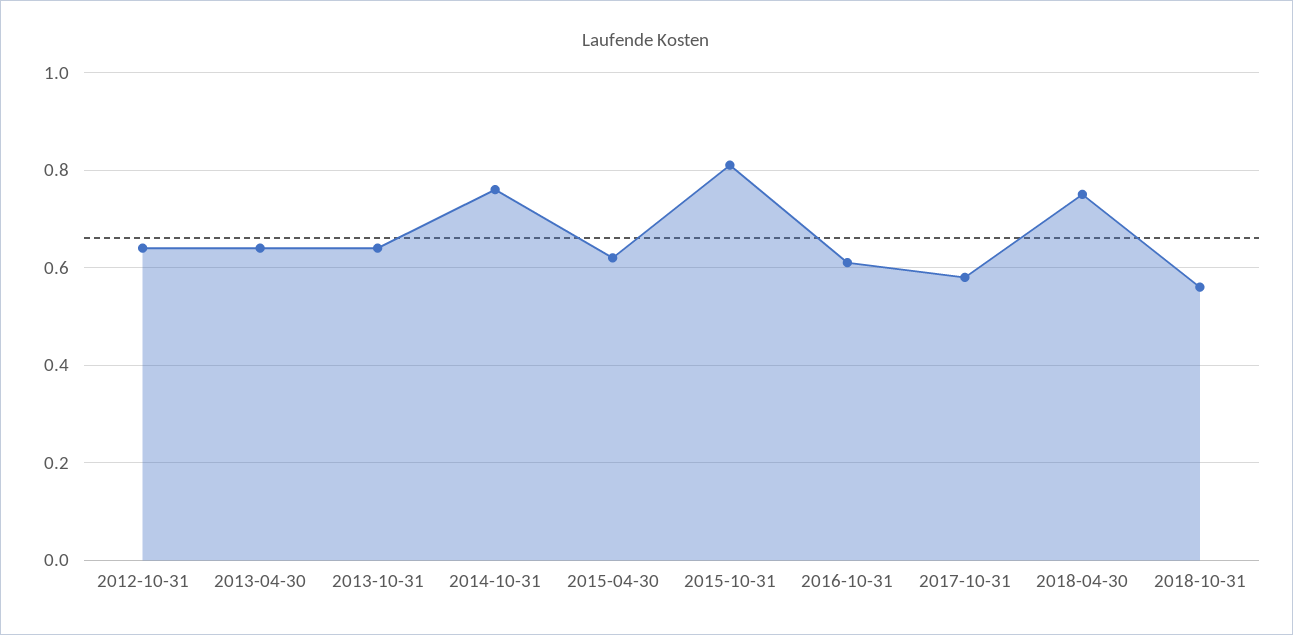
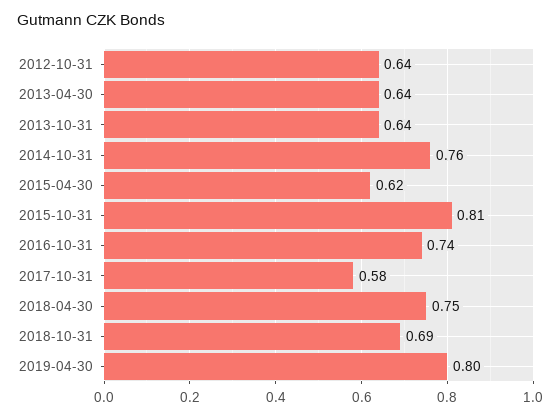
2016-10-31: 0.6 -> 0.74
2018-10-31: 0.55 -> 0.69
2019-04-30: none -> 0.8

